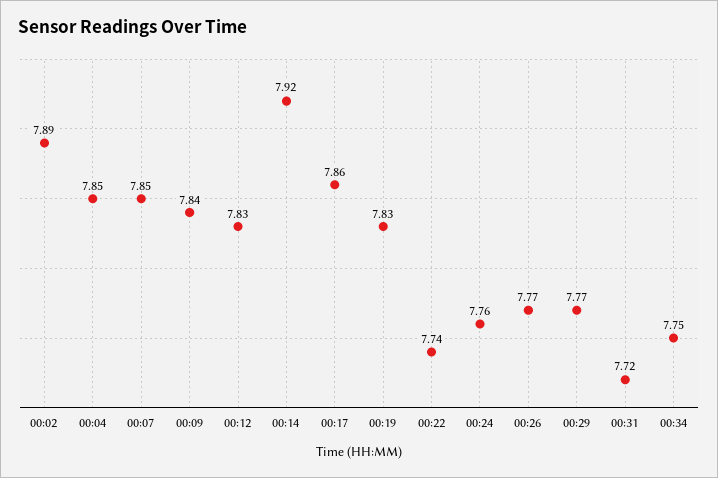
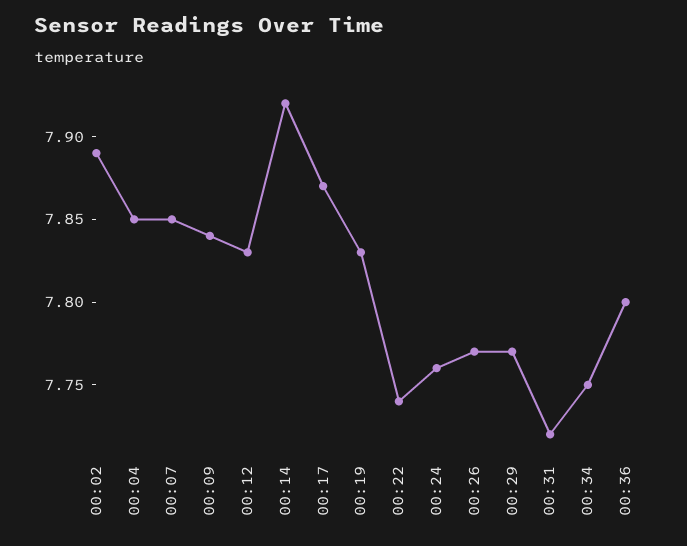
00:17: 7.86 -> 7.87
00:36: none -> 7.8

